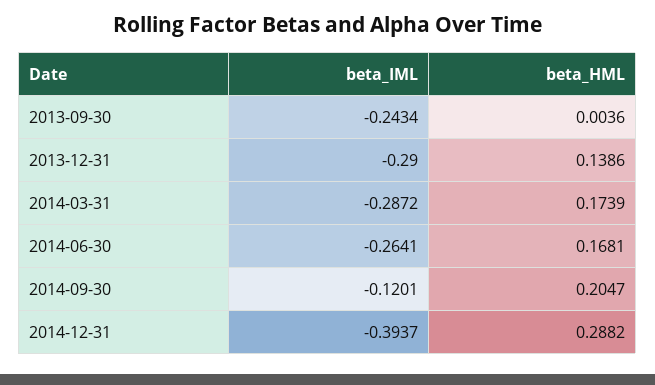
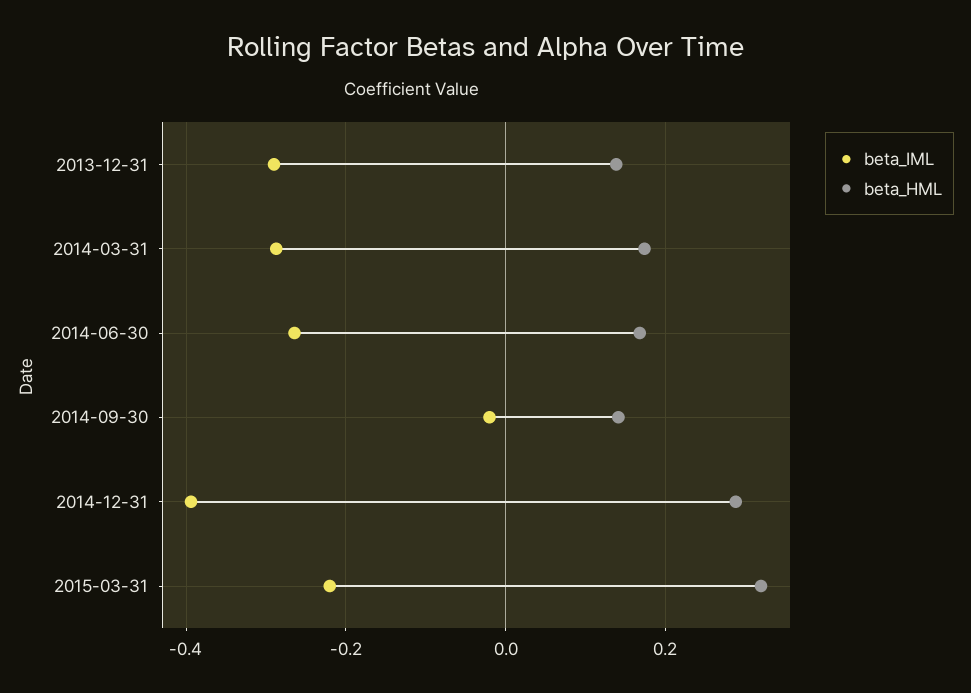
beta_IML, 2013-09-30: -0.2434 -> none
beta_HML, 2013-09-30: 0.0036 -> none
beta_IML, 2014-09-30: -0.1201 -> -0.02
beta_HML, 2014-09-30: 0.2047 -> 0.14
beta_IML, 2015-03-31: none -> -0.22
beta_HML, 2015-03-31: none -> 0.32

